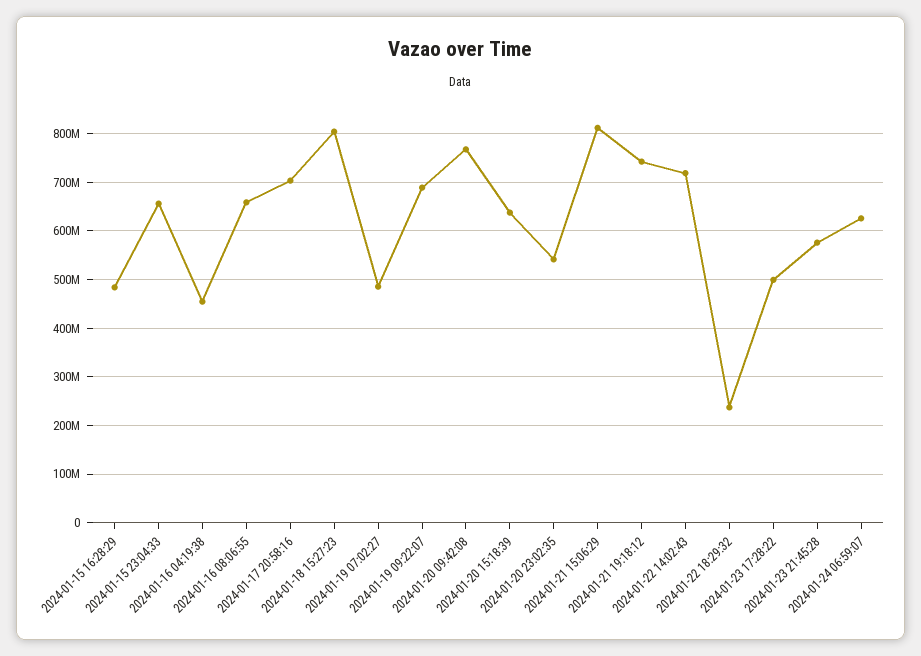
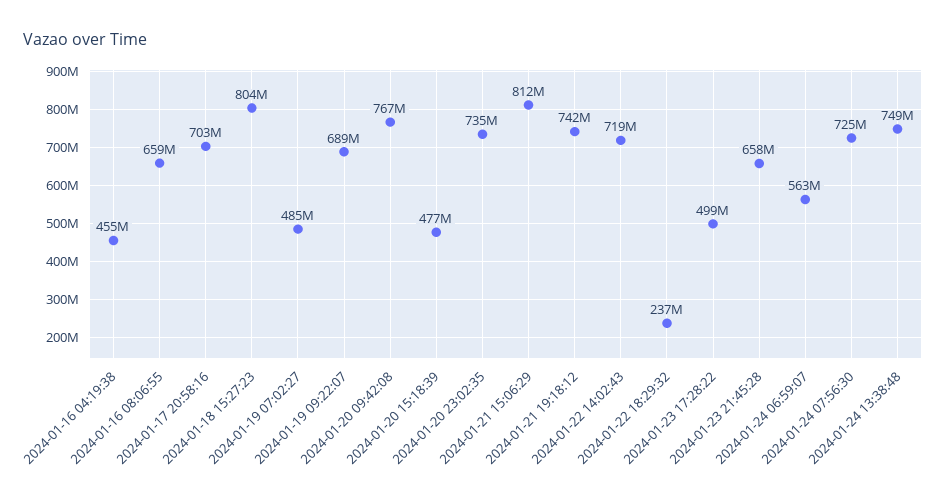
2024-01-15 16:28:29: 480000000 -> none
2024-01-15 23:04:33: 660000000 -> none
2024-01-20 15:18:39: 640000000 -> 477000000
2024-01-20 23:02:35: 540000000 -> 735000000
2024-01-23 21:45:28: 580000000 -> 658000000
2024-01-24 06:59:07: 620000000 -> 563000000
2024-01-24 07:56:30: none -> 725000000
2024-01-24 13:38:48: none -> 749000000

